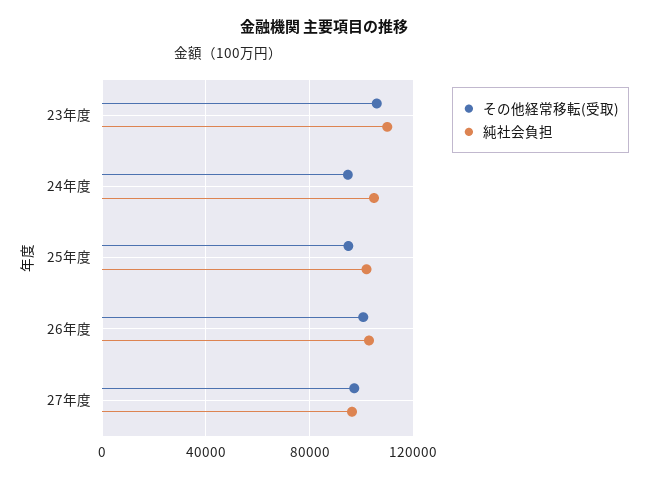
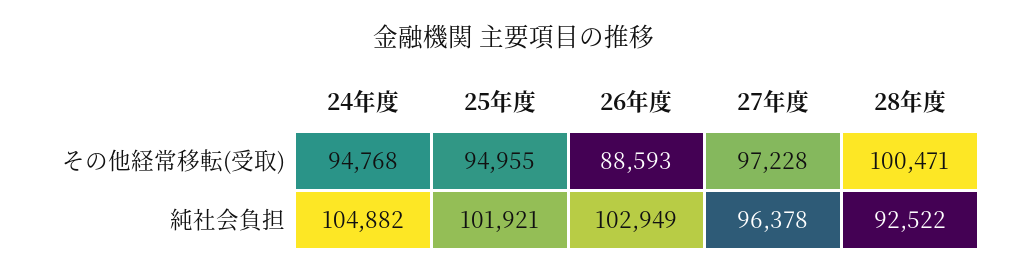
その他経常移転(受取), 23年度: 105000 -> none
純社会負担, 23年度: 110000 -> none
その他経常移転(受取), 26年度: 100000 -> 88593
その他経常移転(受取), 28年度: none -> 100471
純社会負担, 28年度: none -> 92522

